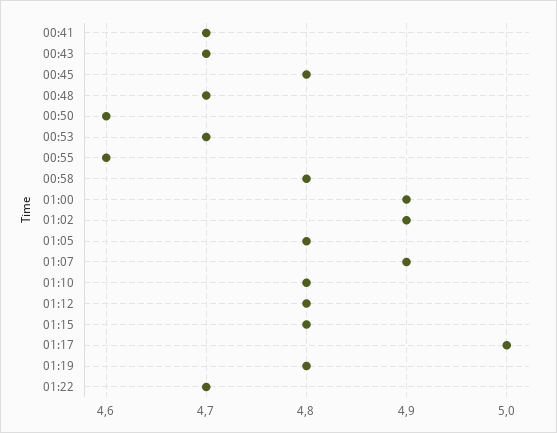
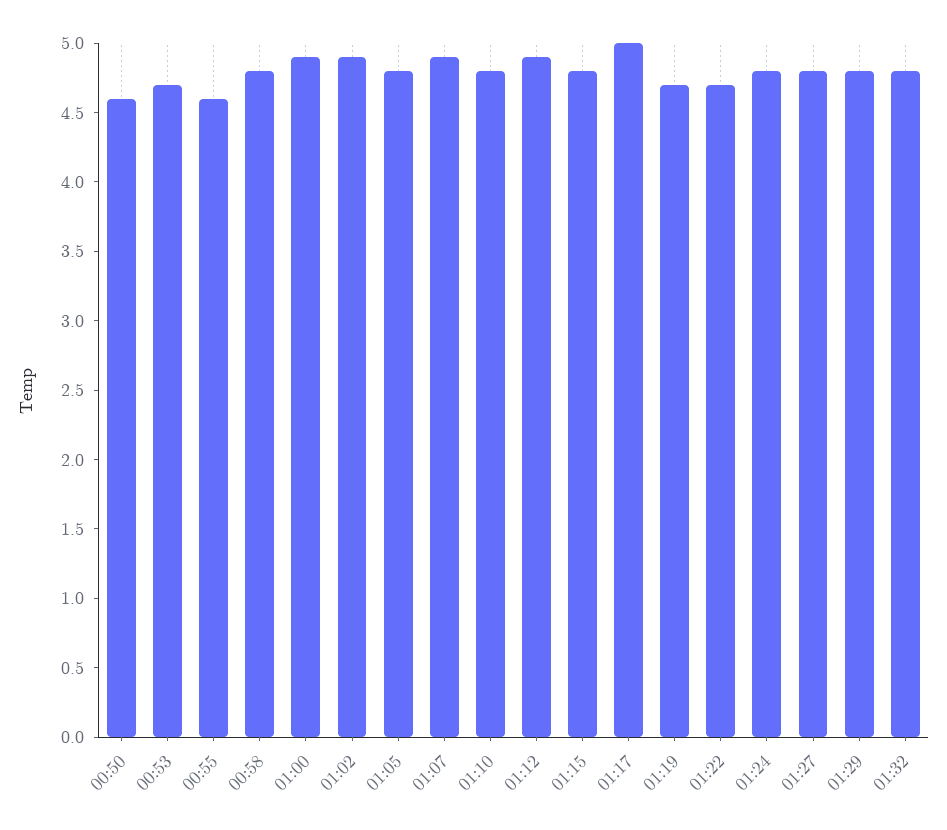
00:41: 4.7 -> none
00:43: 4.7 -> none
00:45: 4.8 -> none
00:48: 4.7 -> none
01:12: 4.8 -> 4.9
01:19: 4.8 -> 4.7
01:24: none -> 4.8
01:27: none -> 4.8
01:29: none -> 4.8
01:32: none -> 4.8

